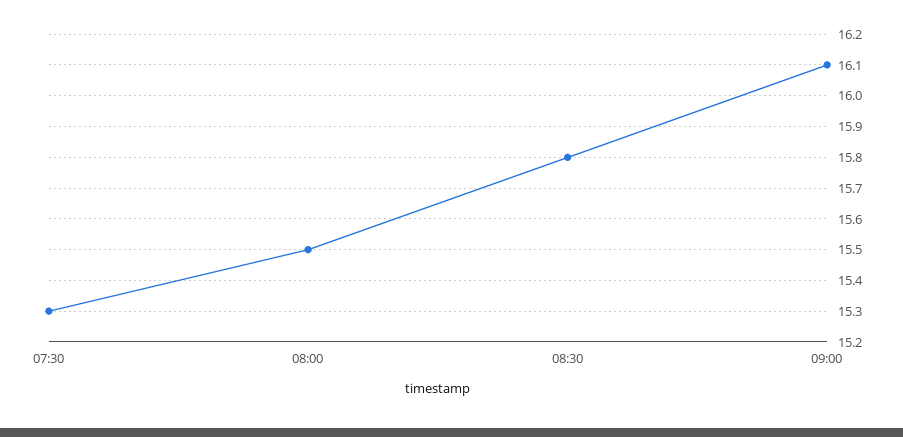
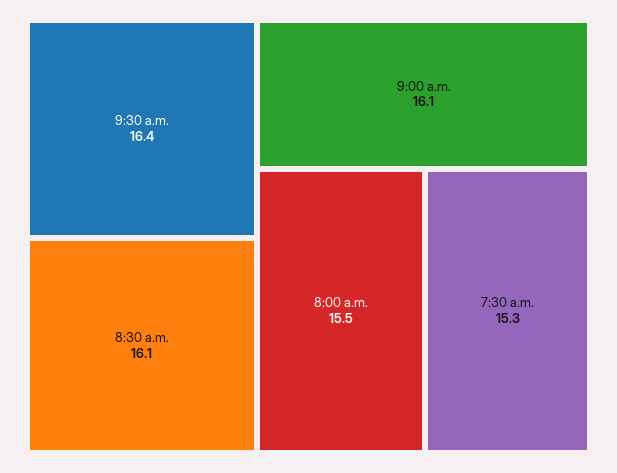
08:30: 15.8 -> 16.1
9:30 a.m.: none -> 16.4

